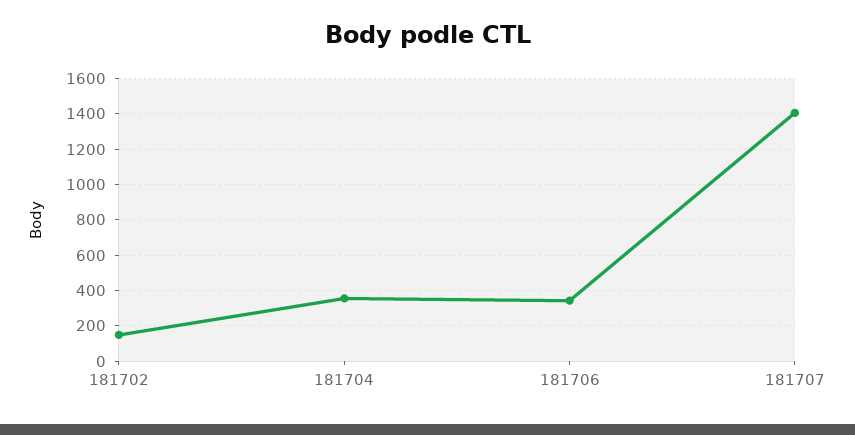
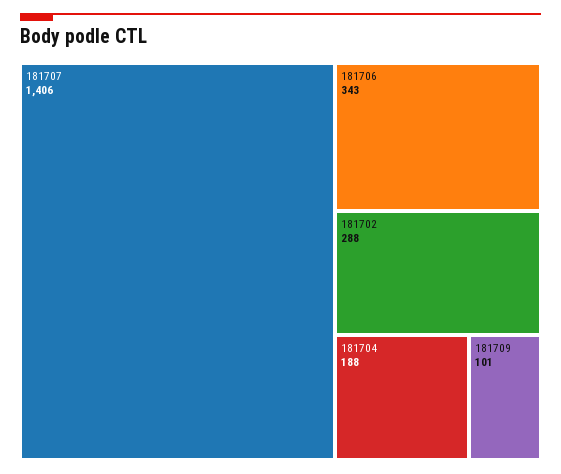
181702: 150 -> 288
181704: 350 -> 188
181709: none -> 101

